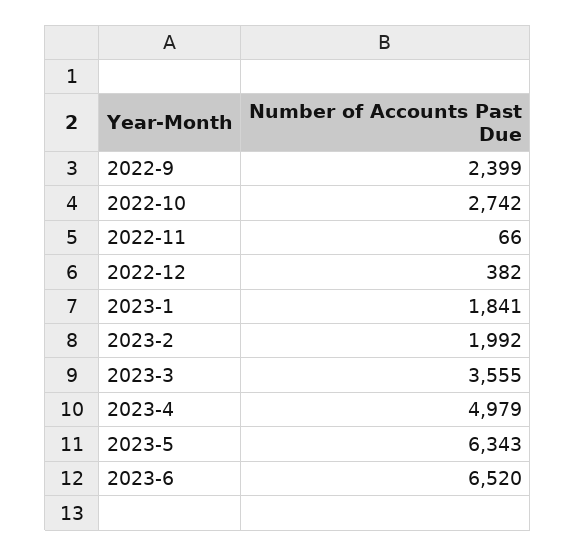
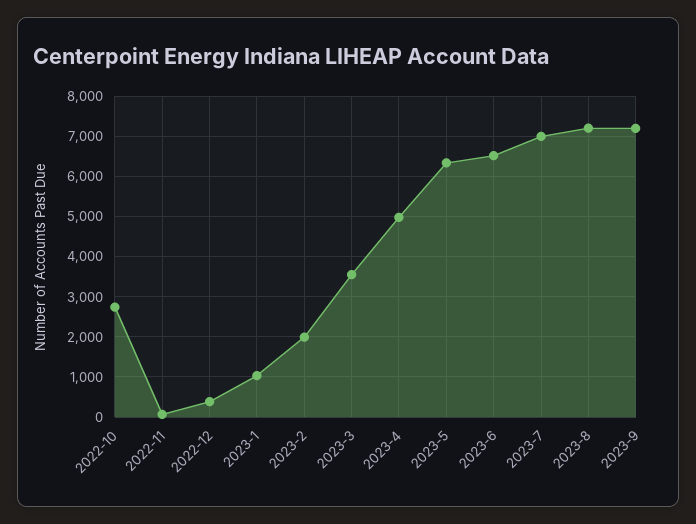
2022-9: 2399 -> none
2023-1: 1841 -> 1000
2023-7: none -> 7000
2023-8: none -> 7200
2023-9: none -> 7200

